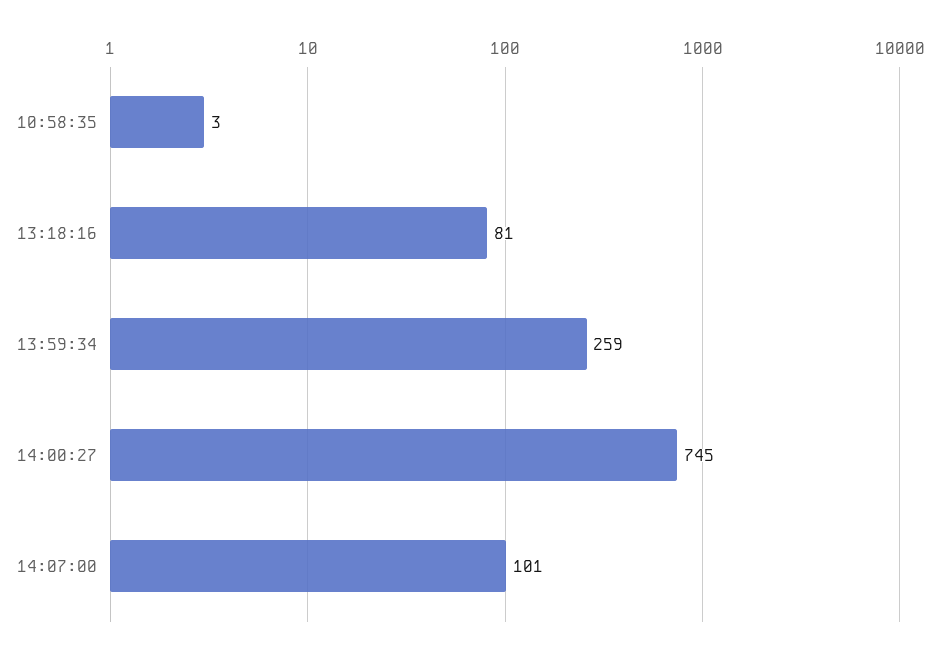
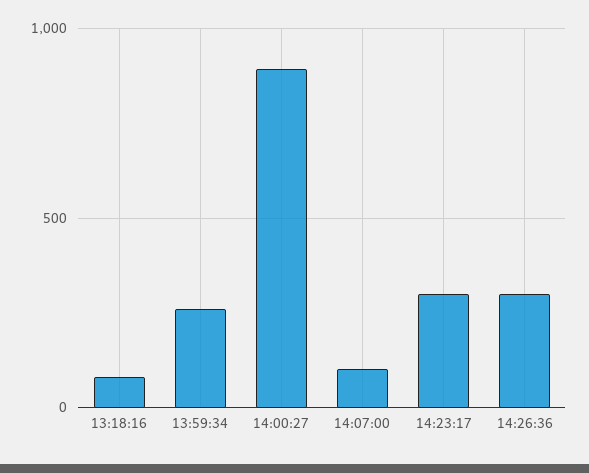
10:58:35: 3 -> none
14:00:27: 745 -> 900
14:23:17: none -> 300
14:26:36: none -> 300

